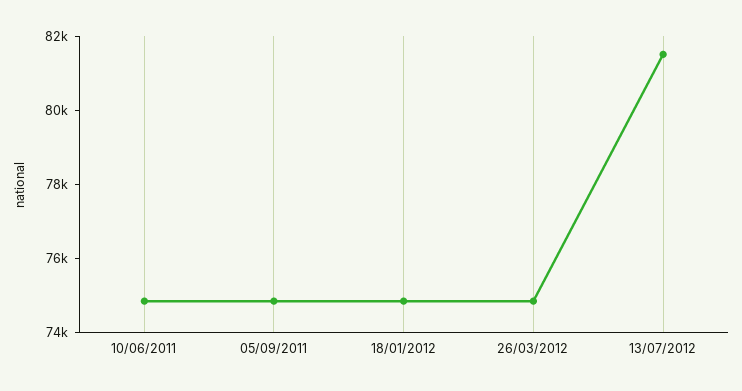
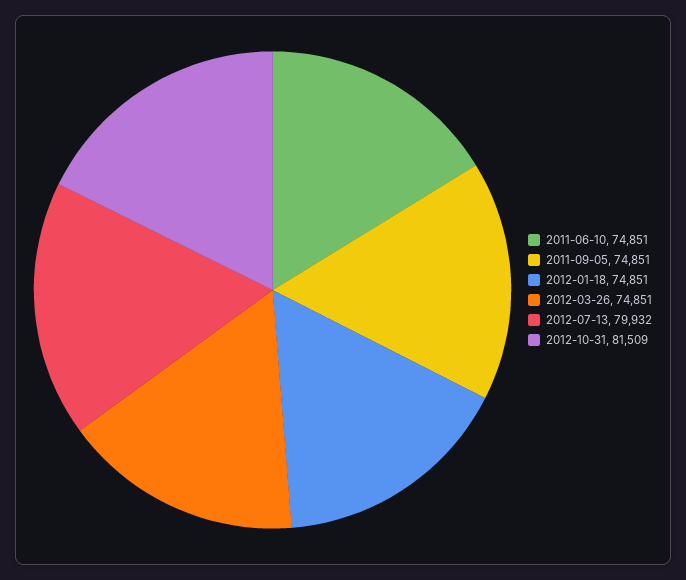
13/07/2012: 81500 -> 79932
2012-10-31: none -> 81509

